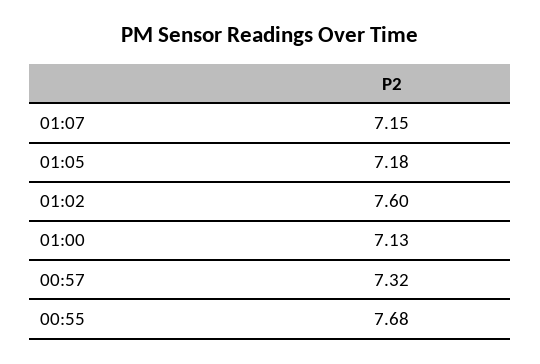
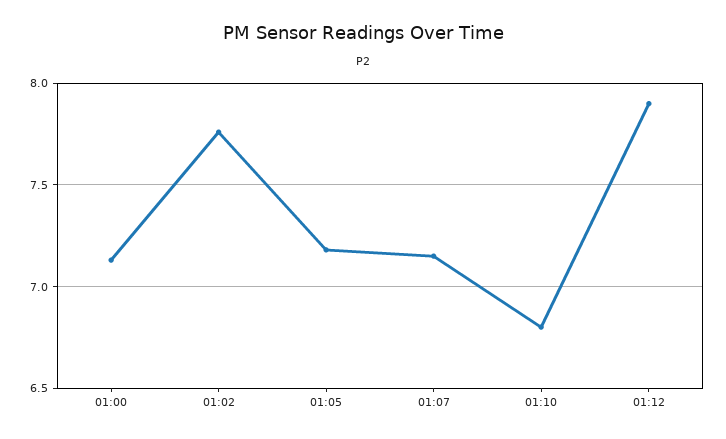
01:02: 7.6 -> 7.75
00:57: 7.32 -> none
00:55: 7.68 -> none
01:10: none -> 6.8
01:12: none -> 7.9

